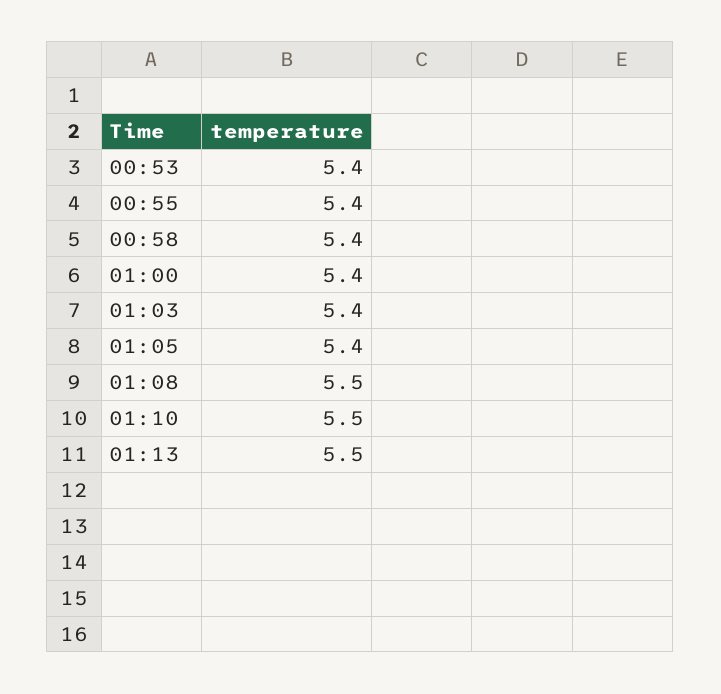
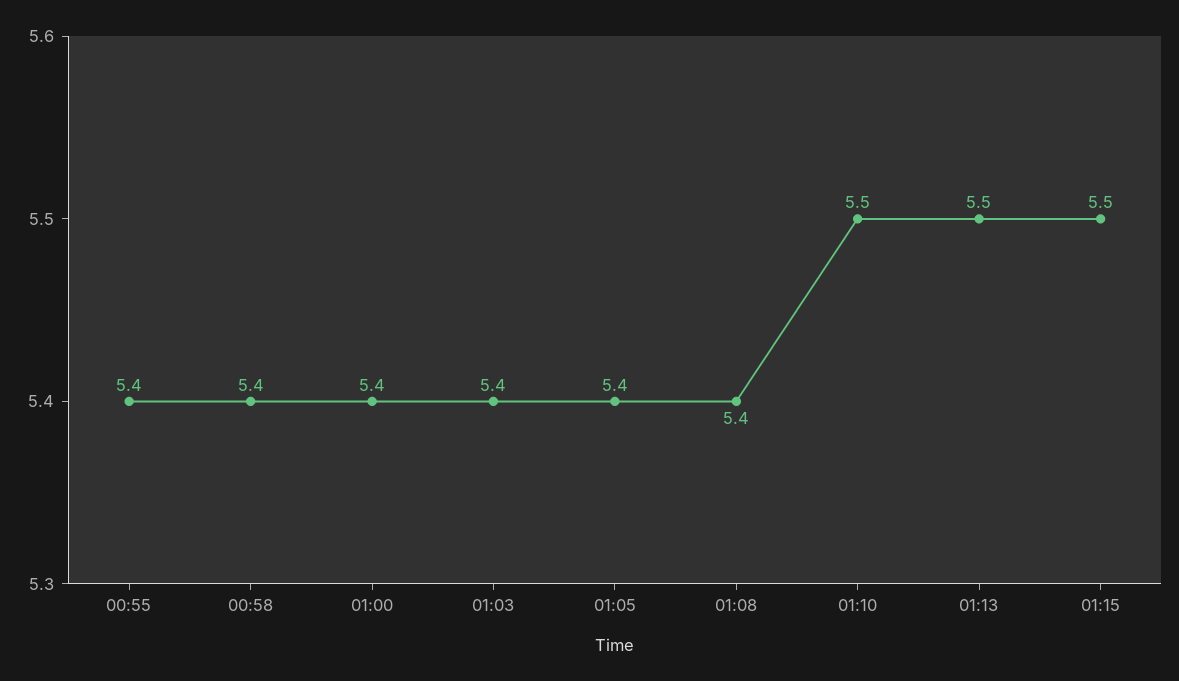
00:53: 5.4 -> none
01:08: 5.5 -> 5.4
01:15: none -> 5.5

